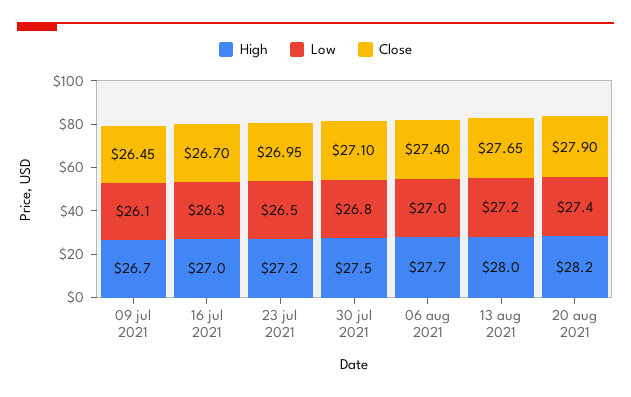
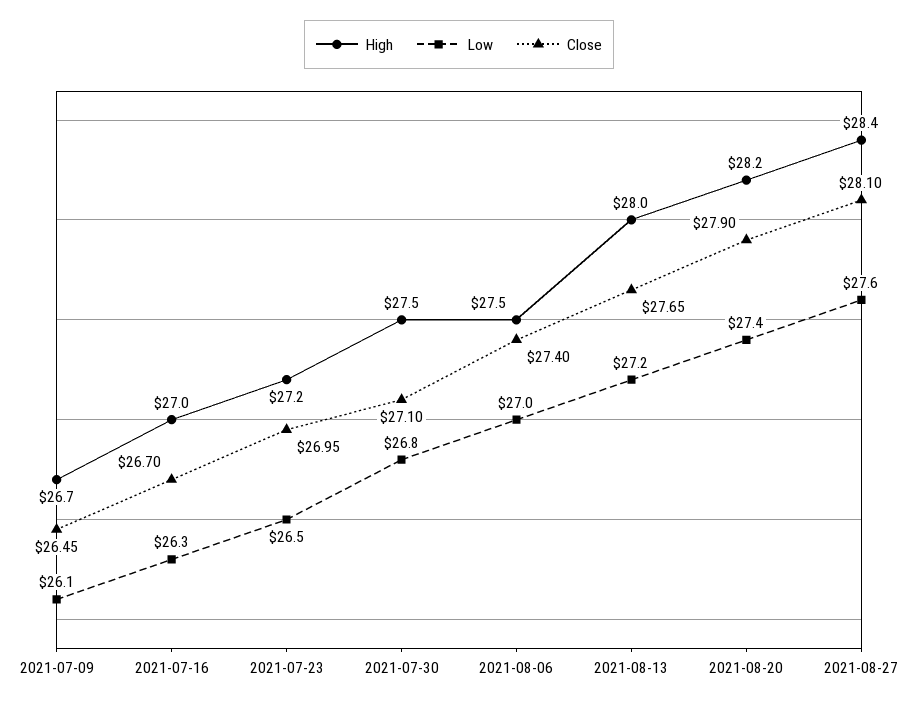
High, 06 aug 2021: 27.7 -> 27.5
High, 2021-08-27: none -> 28.4
Low, 2021-08-27: none -> 27.6
Close, 2021-08-27: none -> 28.1

